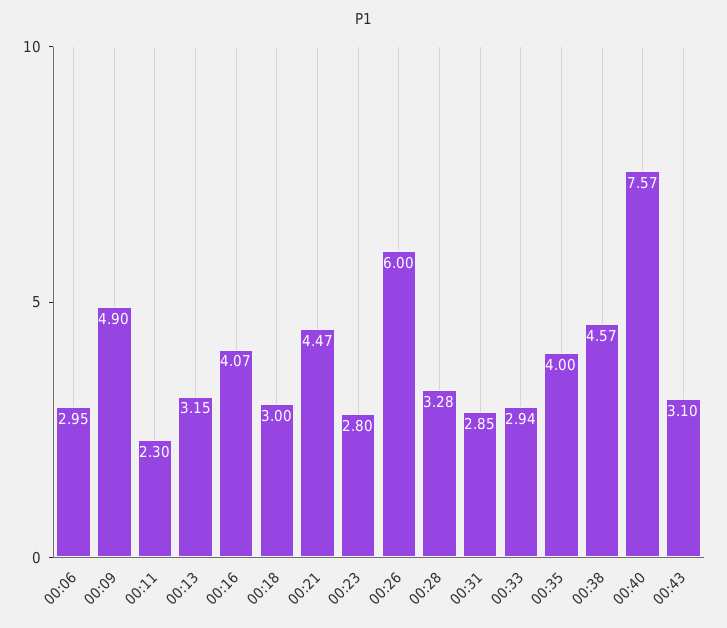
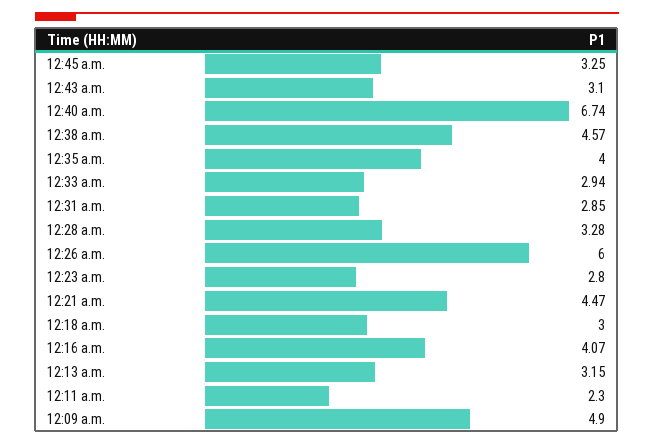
00:06: 2.95 -> none
00:40: 7.57 -> 6.74
12:45 a.m.: none -> 3.25

